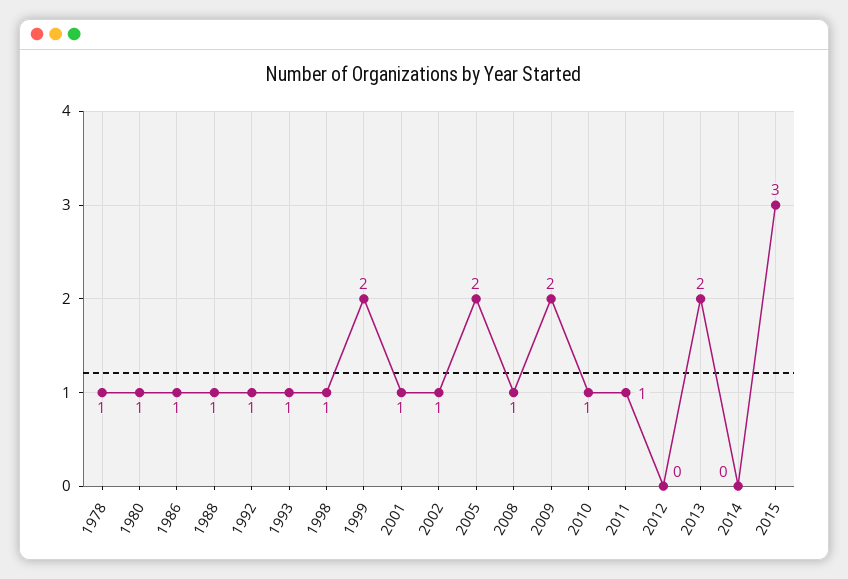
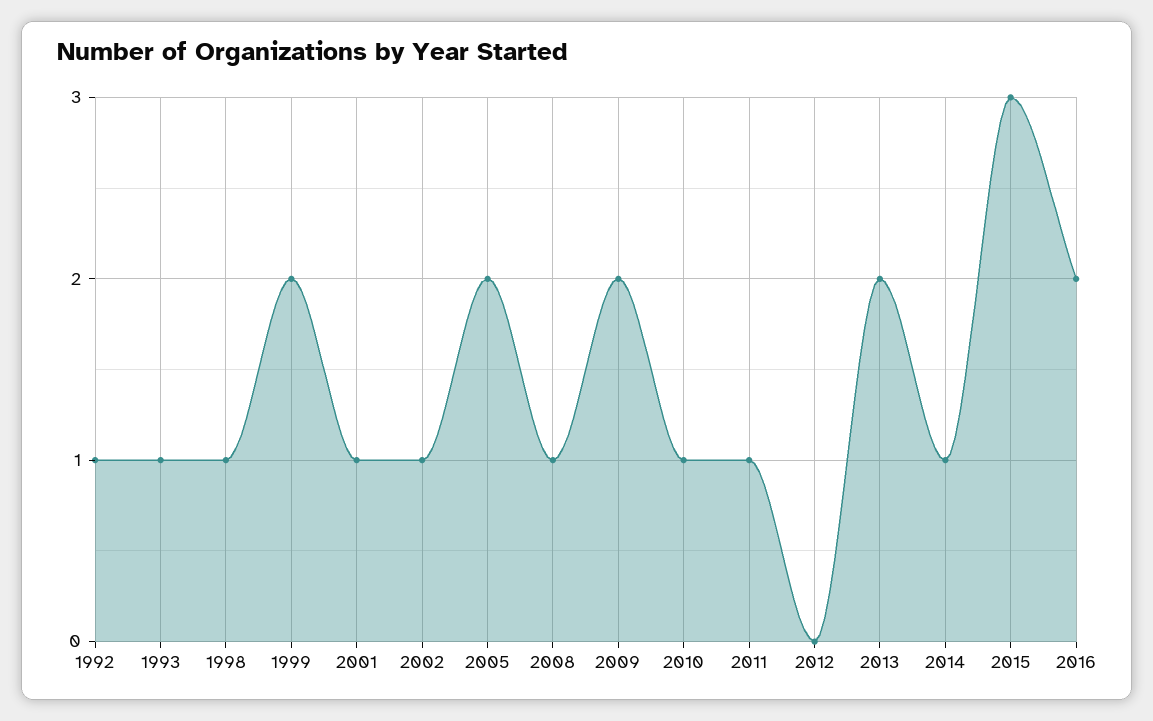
1978: 1 -> none
1980: 1 -> none
1986: 1 -> none
1988: 1 -> none
2014: 0 -> 1
2016: none -> 2

